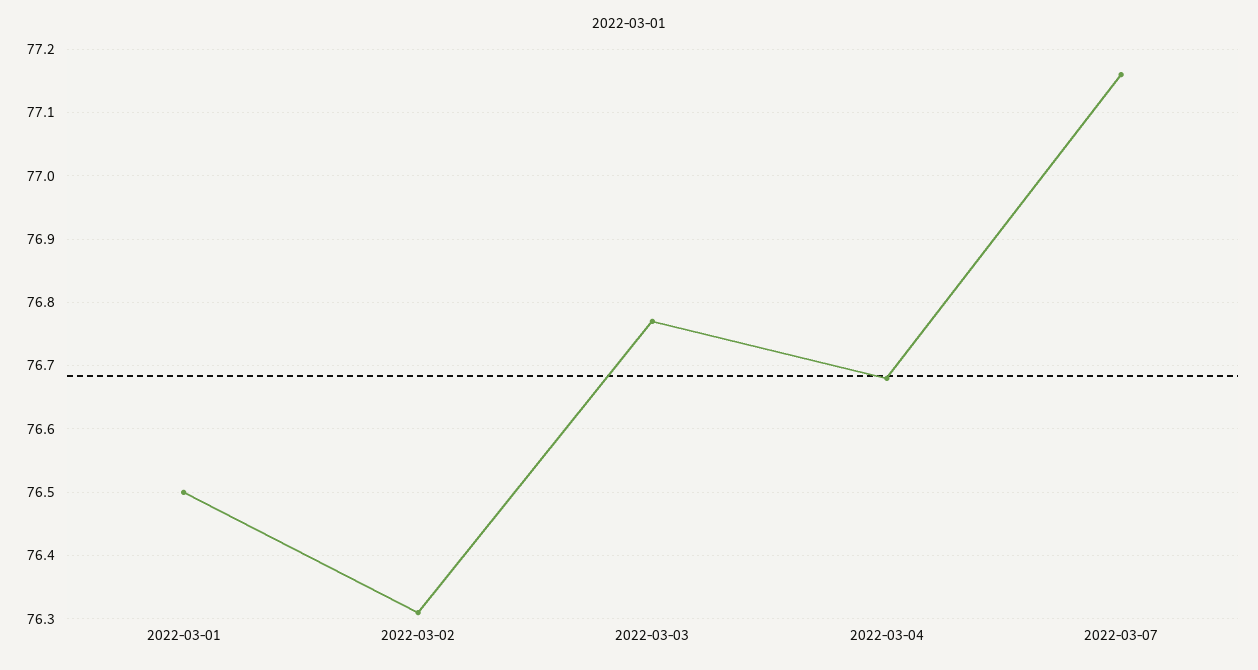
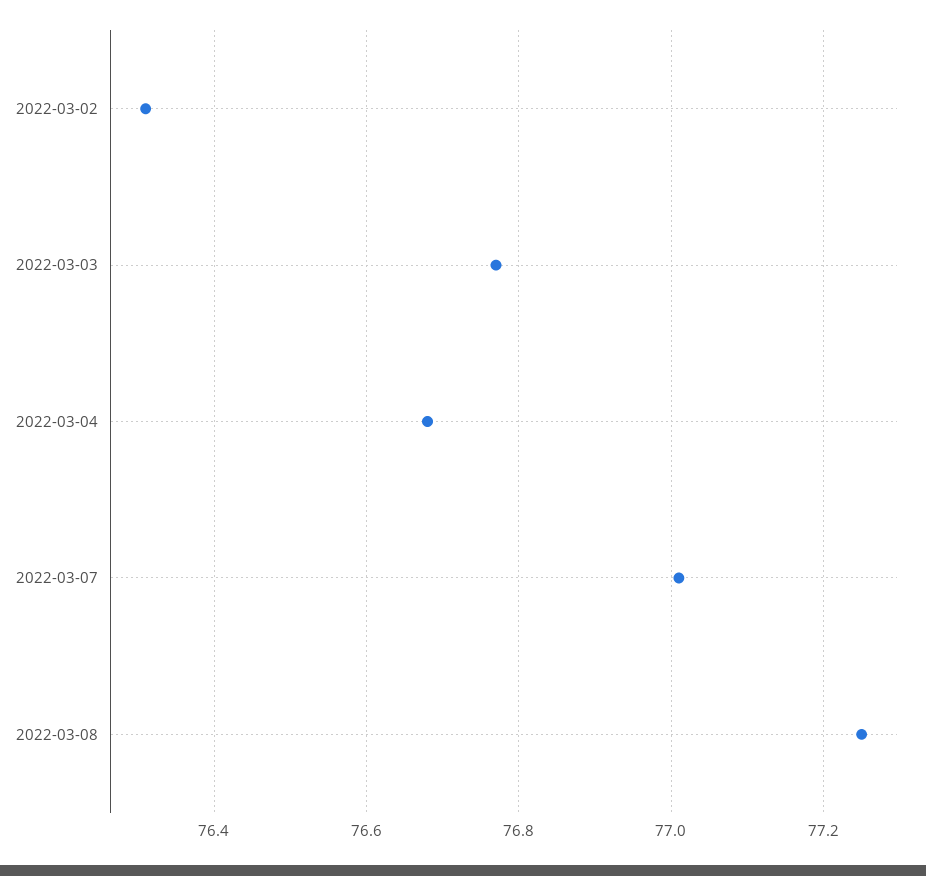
2022-03-01: 76.5 -> none
2022-03-07: 77.16 -> 77
2022-03-08: none -> 77.25

